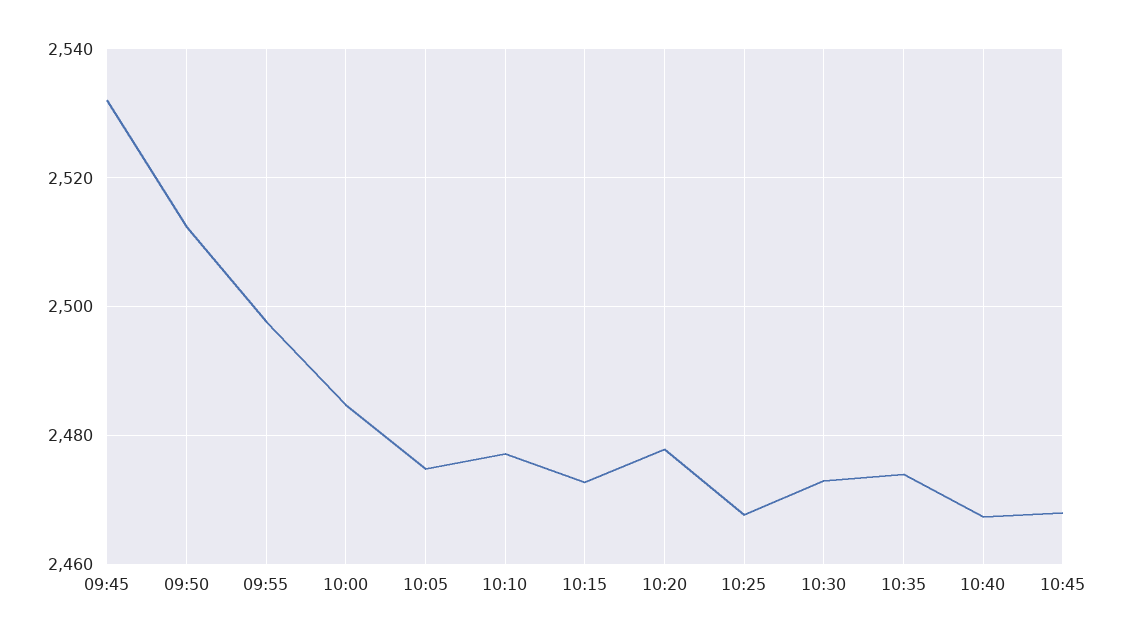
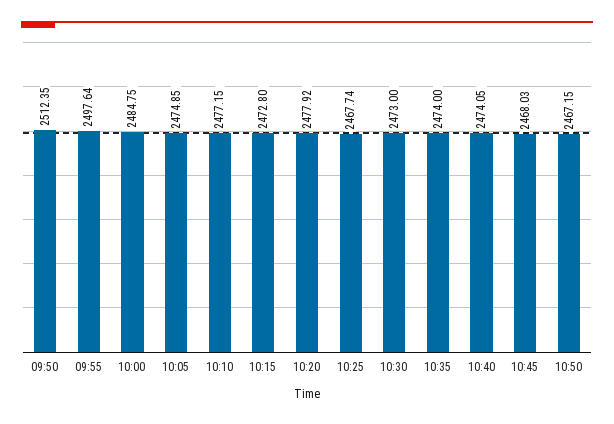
09:45: 2532 -> none
10:40: 2468 -> 2474.05
10:50: none -> 2467.15

